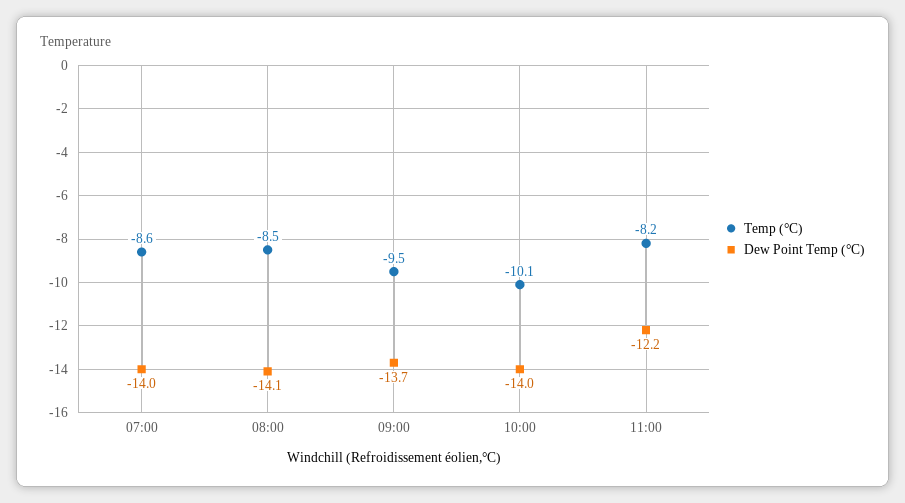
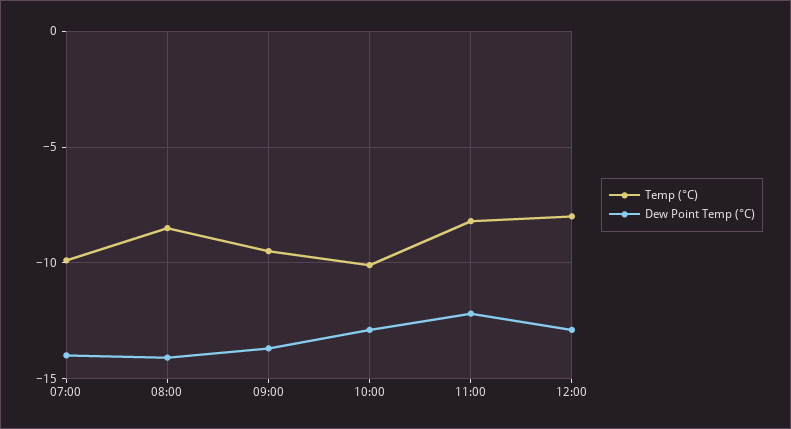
Temp (°C), 07:00: -8.6 -> -10
Dew Point Temp (°C), 10:00: -14 -> -13
Temp (°C), 12:00: none -> -8
Dew Point Temp (°C), 12:00: none -> -13

